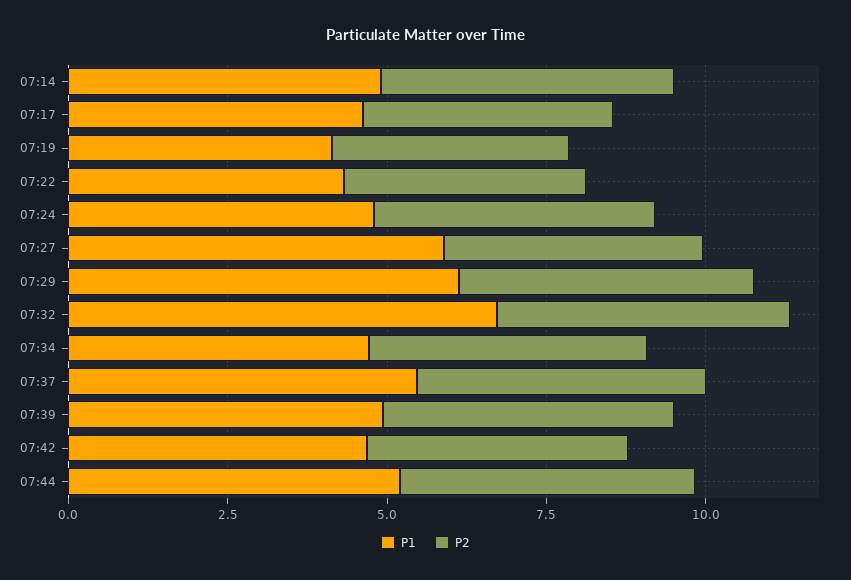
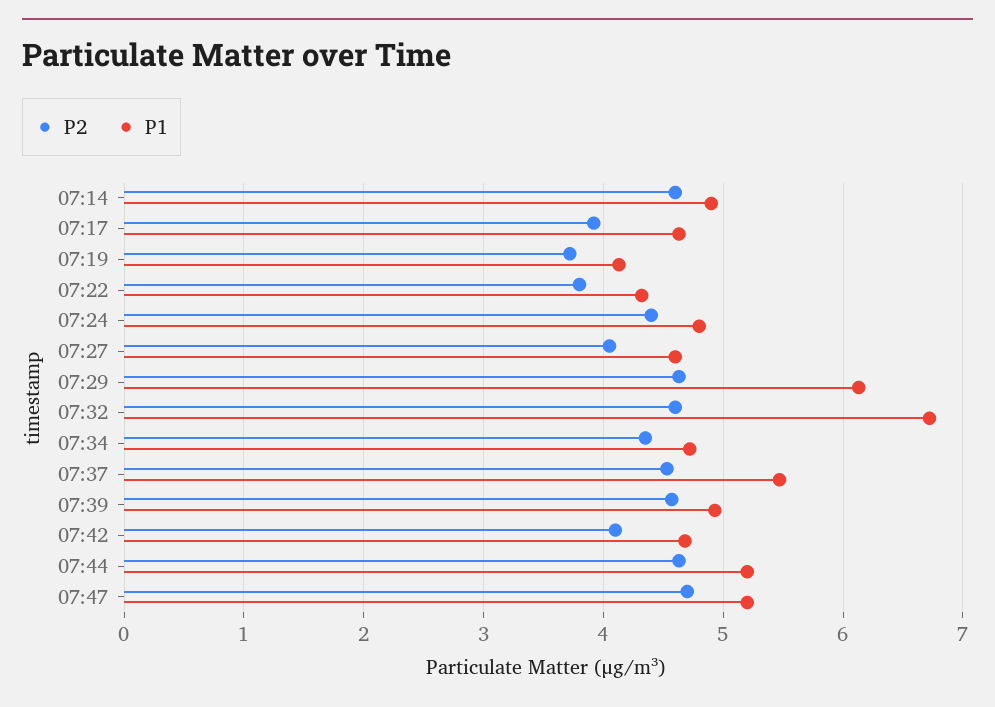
P1, 07:27: 6 -> 4.6
P2, 07:47: none -> 4.7
P1, 07:47: none -> 5.2

